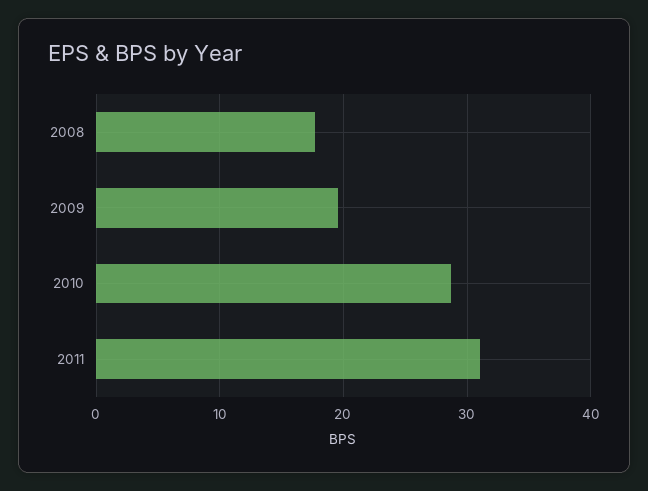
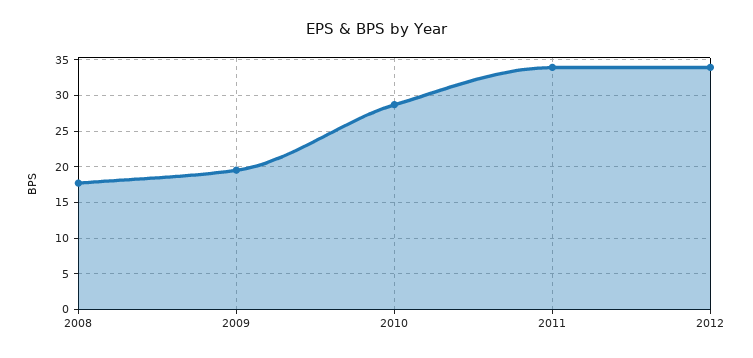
2011: 31 -> 34
2012: none -> 34

